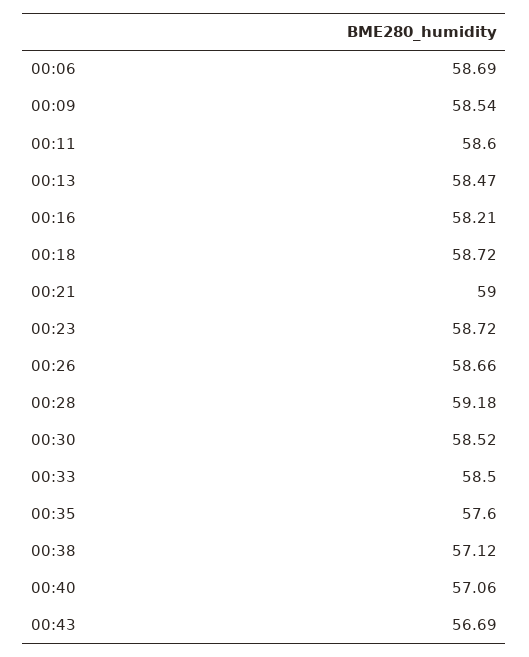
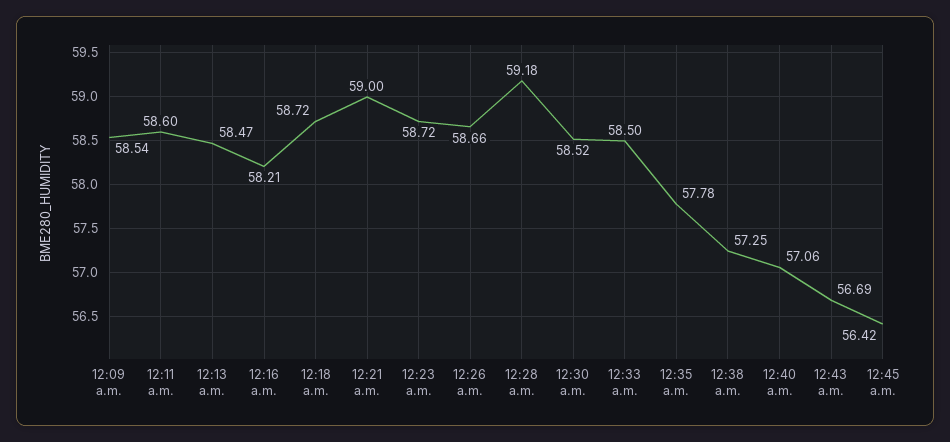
00:06: 58.69 -> none
00:35: 57.6 -> 57.78
00:38: 57.12 -> 57.25
12:45 a.m.: none -> 56.42

